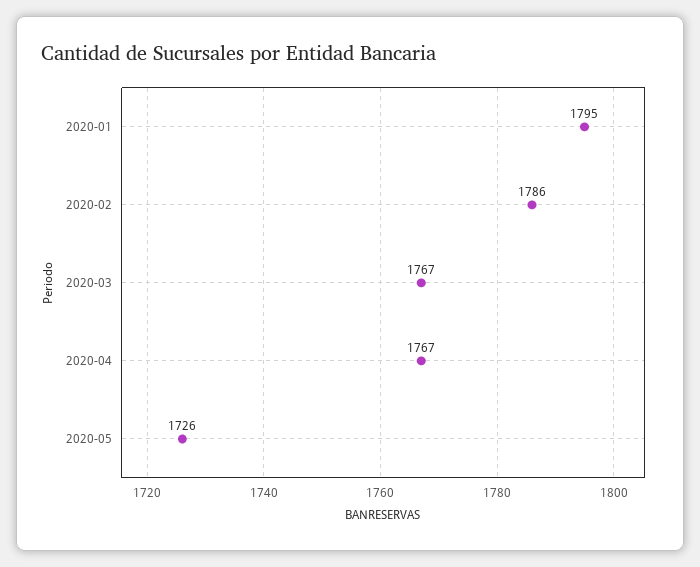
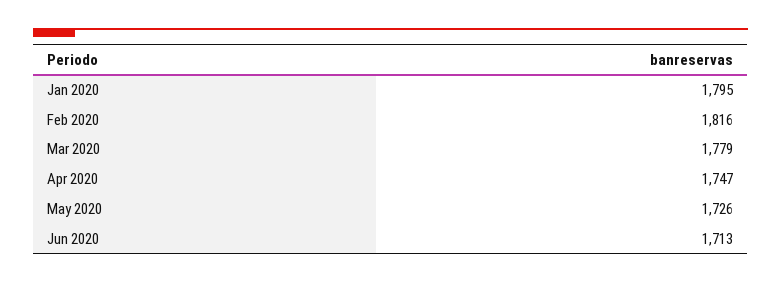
2020-02: 1786 -> 1816
2020-03: 1767 -> 1779
2020-04: 1767 -> 1747
Jun 2020: none -> 1713

